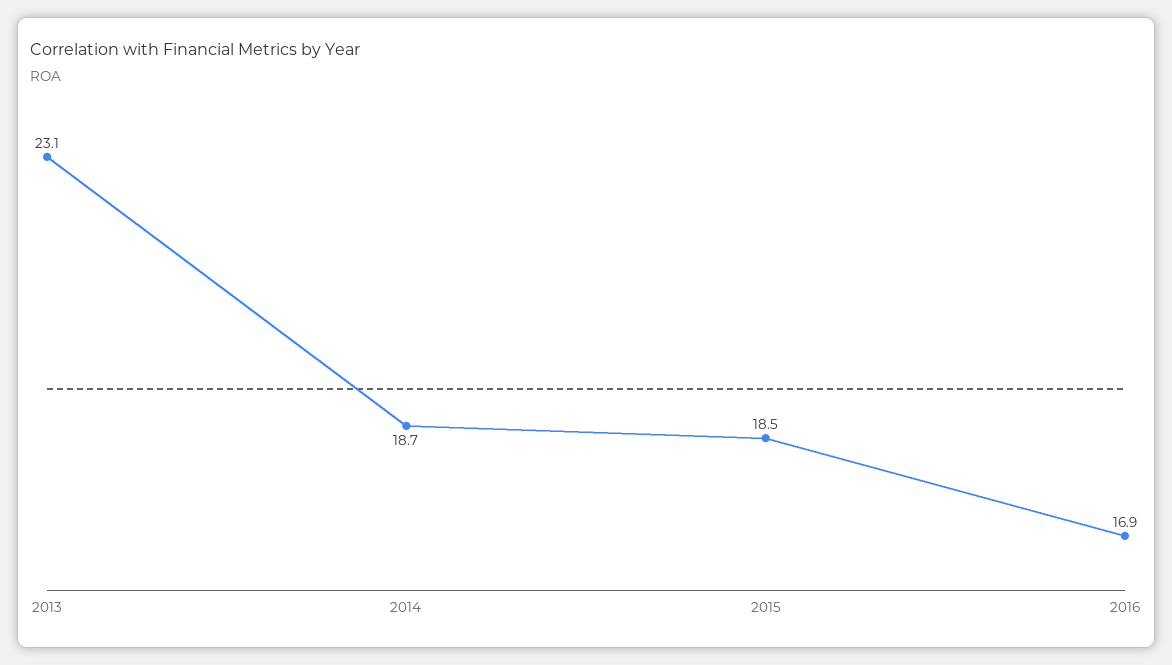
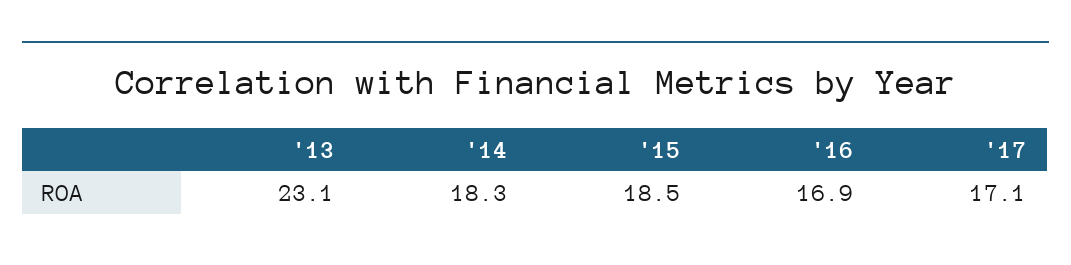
2014: 18.7 -> 18.3
'17: none -> 17.1

